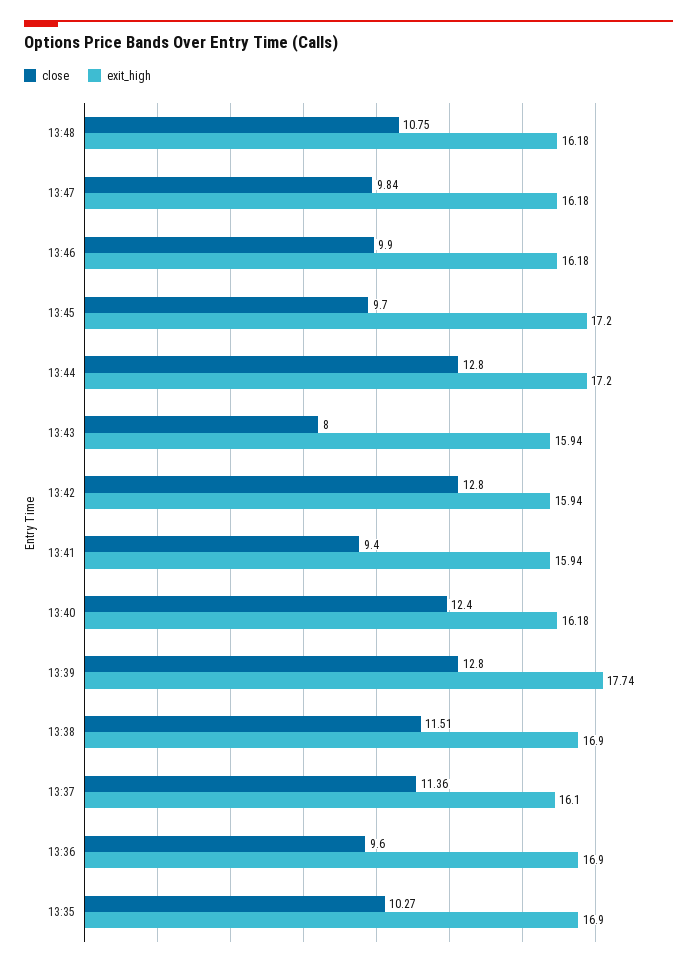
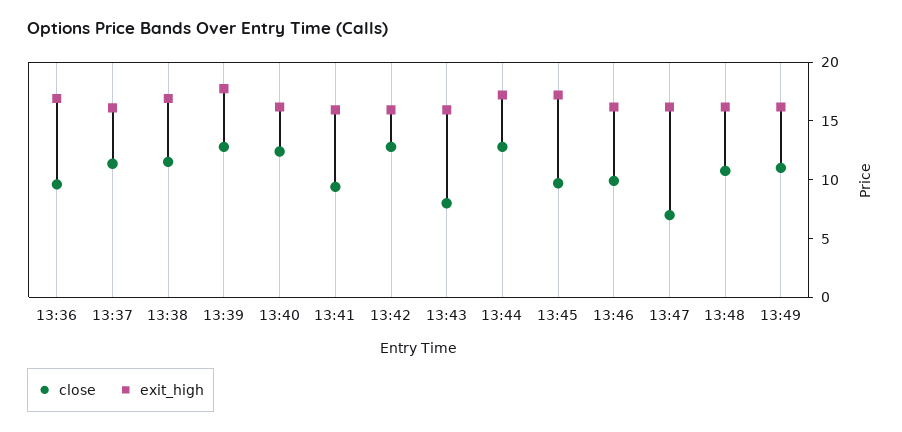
close, 13:47: 9.84 -> 7
close, 13:35: 10.27 -> none
exit_high, 13:35: 16.9 -> none
close, 13:49: none -> 11
exit_high, 13:49: none -> 16

